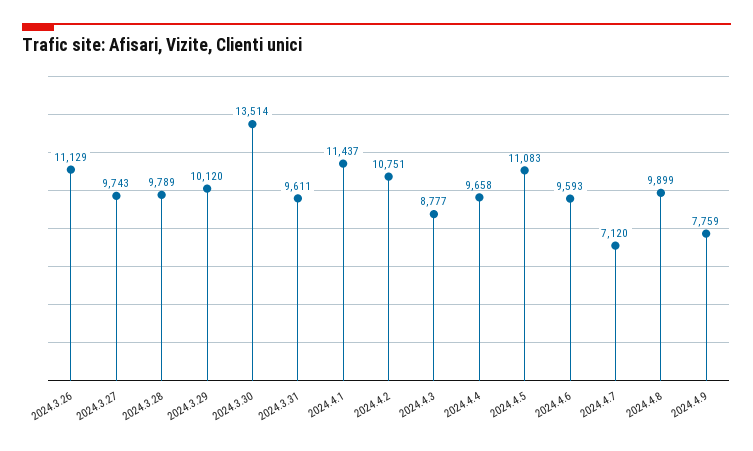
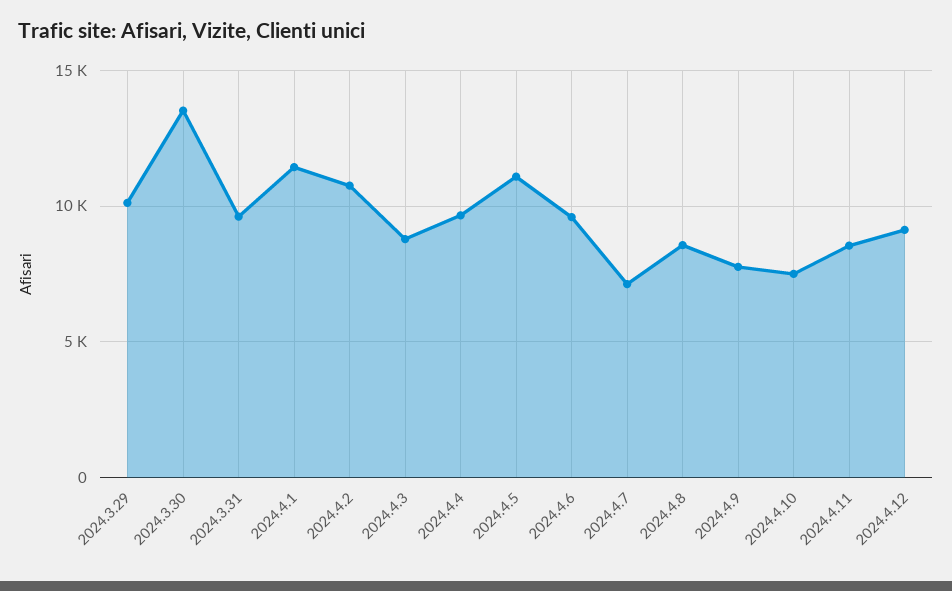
2024.3.26: 11129 -> none
2024.3.27: 9743 -> none
2024.3.28: 9789 -> none
2024.4.8: 9899 -> 8500
2024.4.10: none -> 7500
2024.4.11: none -> 8500
2024.4.12: none -> 9000

